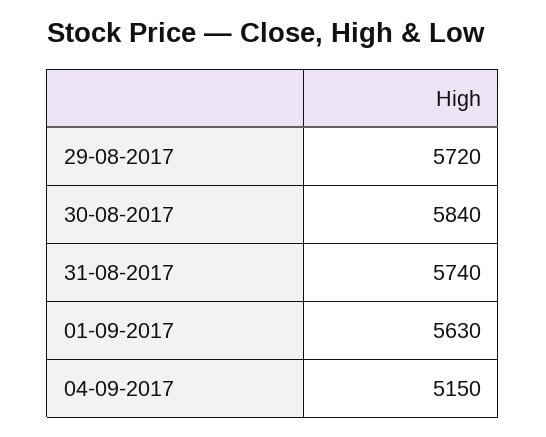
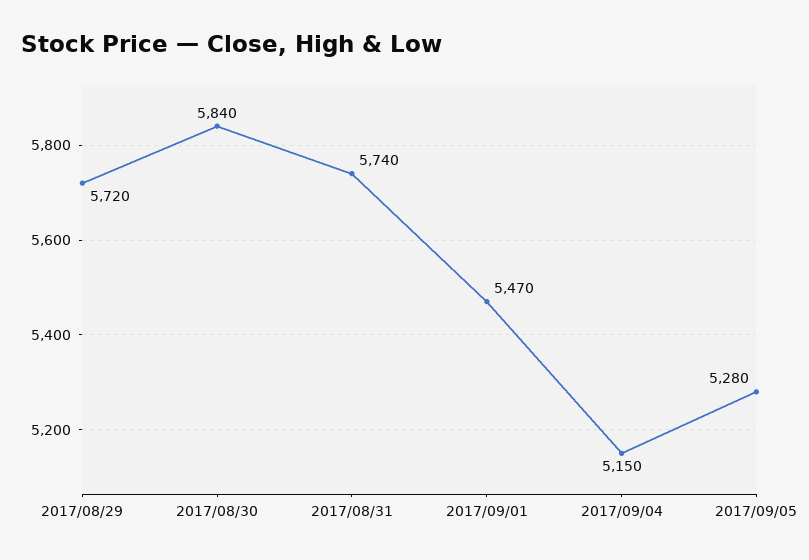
01-09-2017: 5630 -> 5470
2017/09/05: none -> 5280

